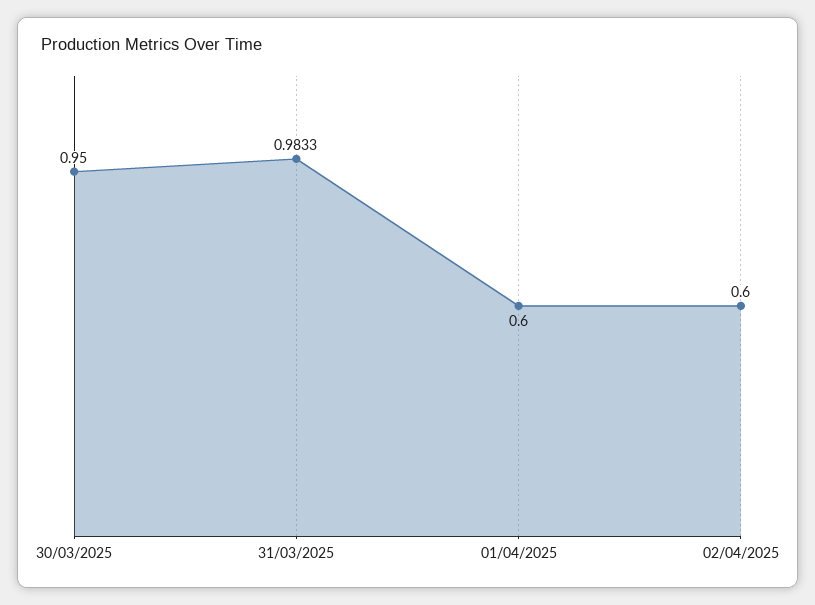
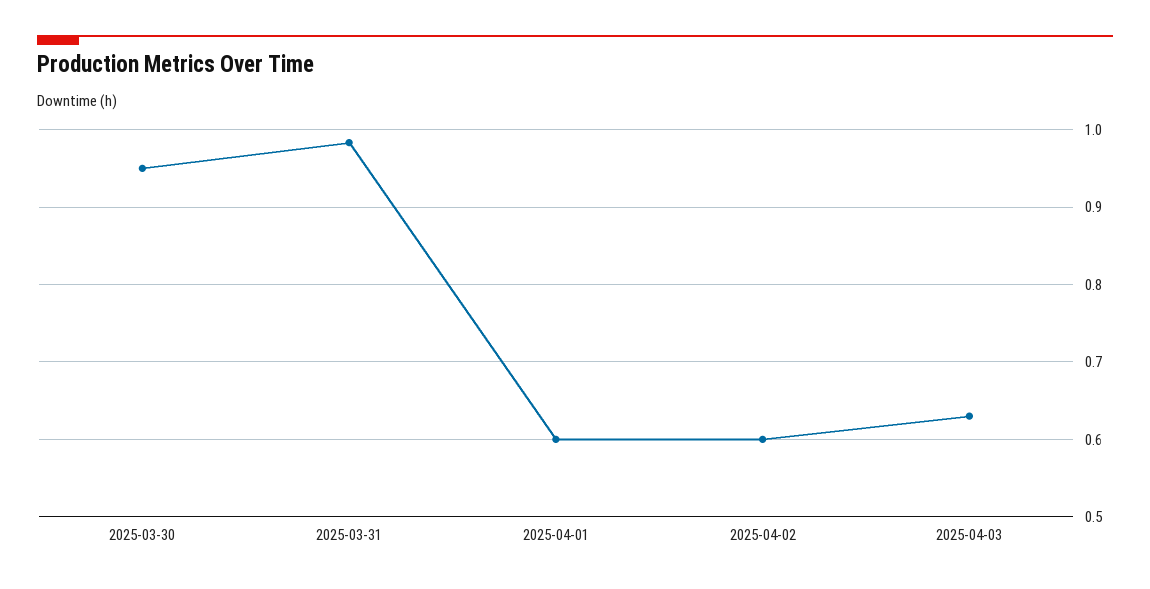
2025-04-03: none -> 0.63

